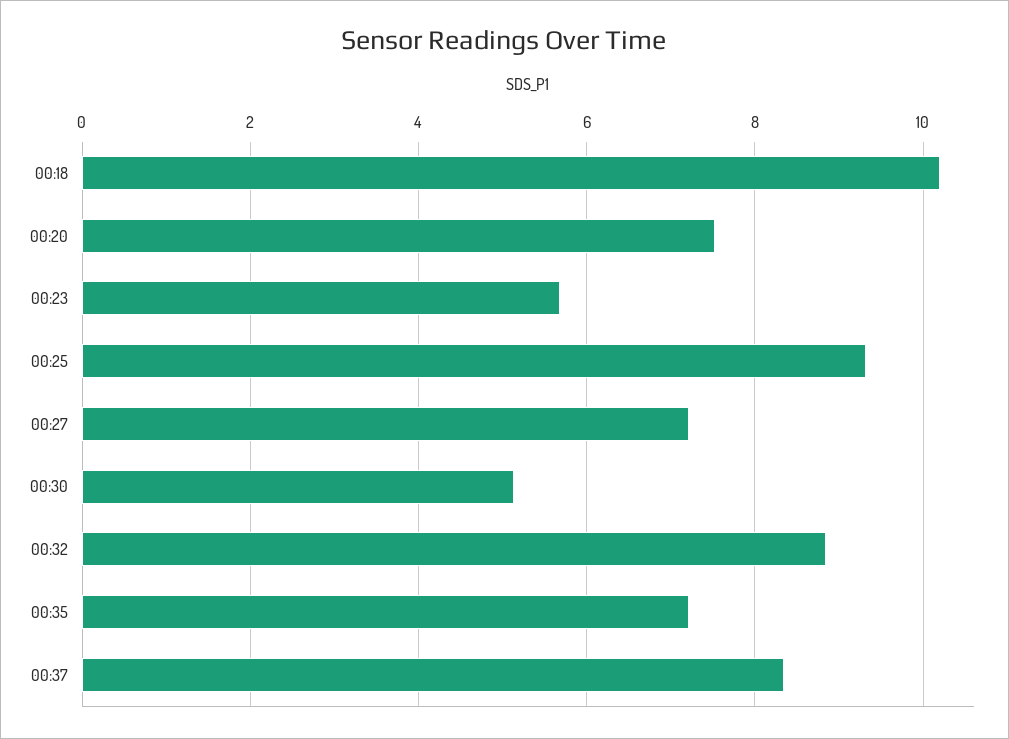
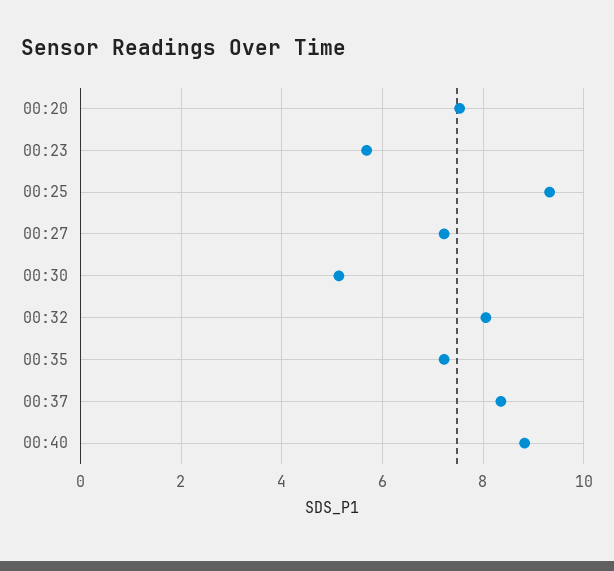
00:18: 10.2 -> none
00:32: 8.8 -> 8
00:40: none -> 8.8

